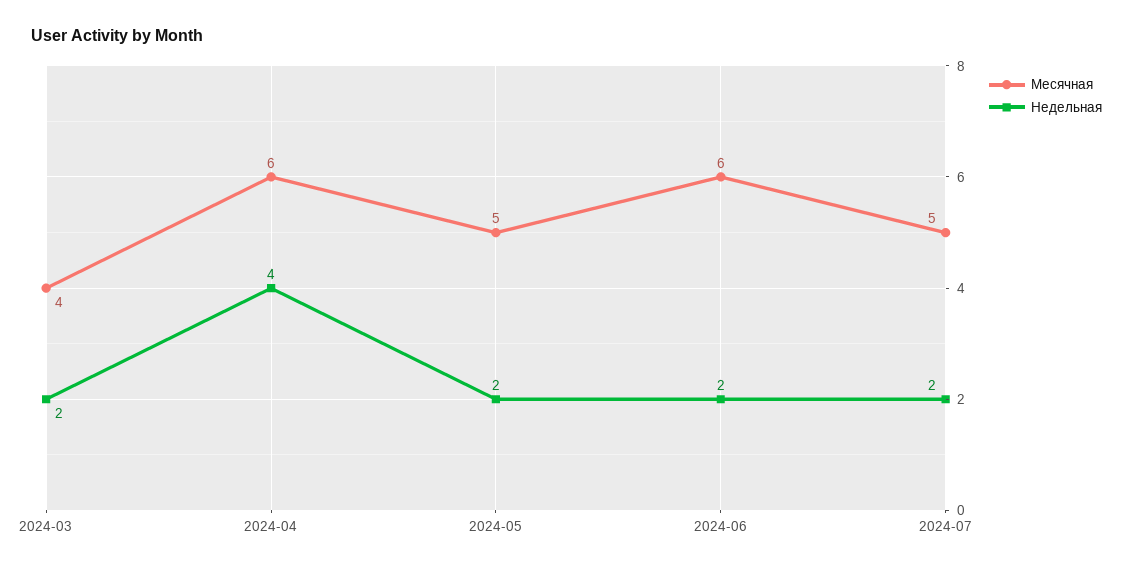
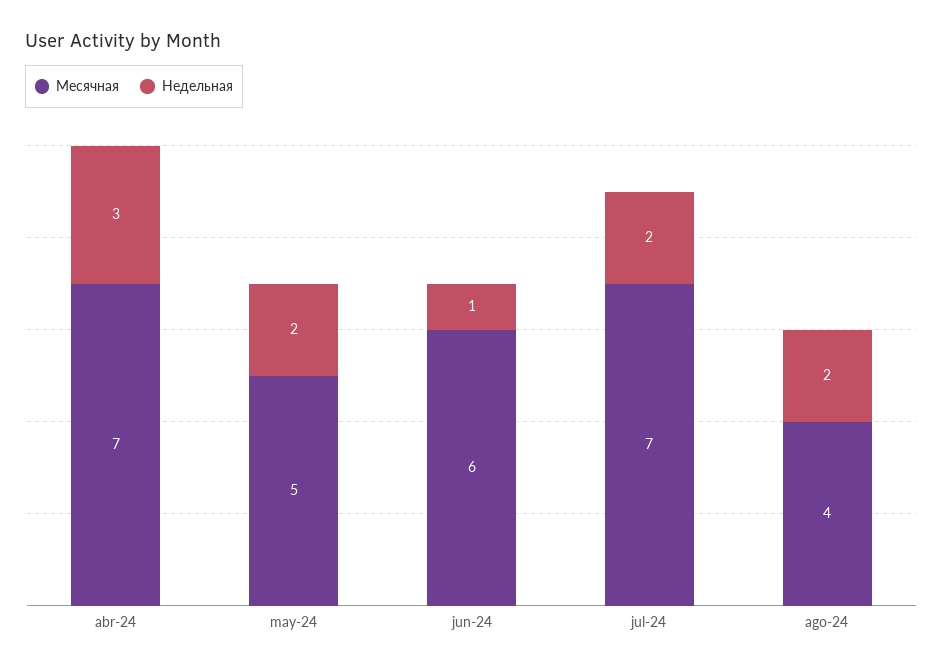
Месячная, 2024-03: 4 -> none
Недельная, 2024-03: 2 -> none
Месячная, 2024-04: 6 -> 7
Недельная, 2024-04: 4 -> 3
Недельная, 2024-06: 2 -> 1
Месячная, 2024-07: 5 -> 7
Месячная, ago-24: none -> 4
Недельная, ago-24: none -> 2

